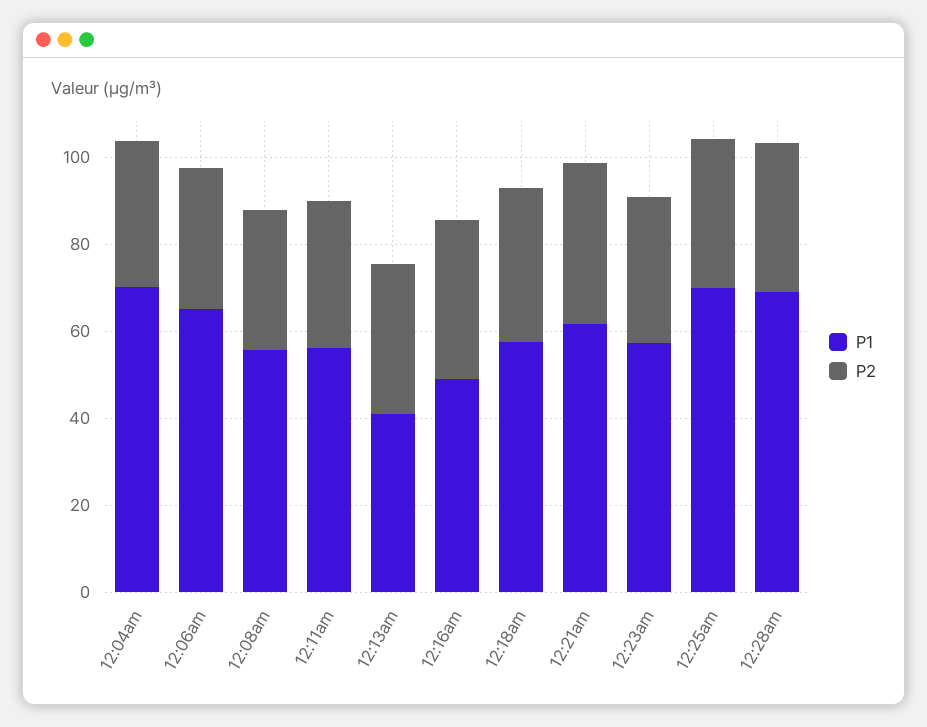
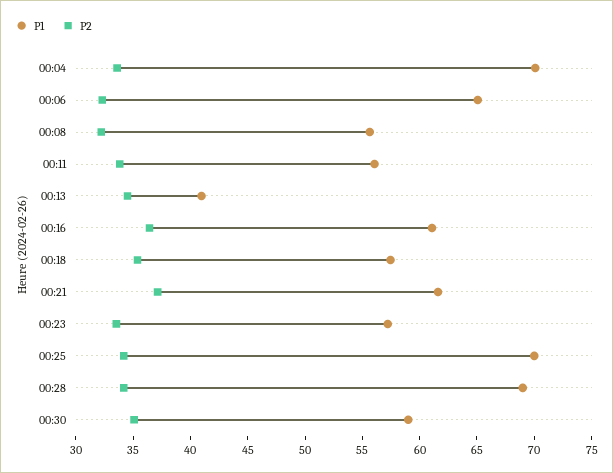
P1, 12:16am: 50 -> 61
P1, 00:30: none -> 59
P2, 00:30: none -> 35

